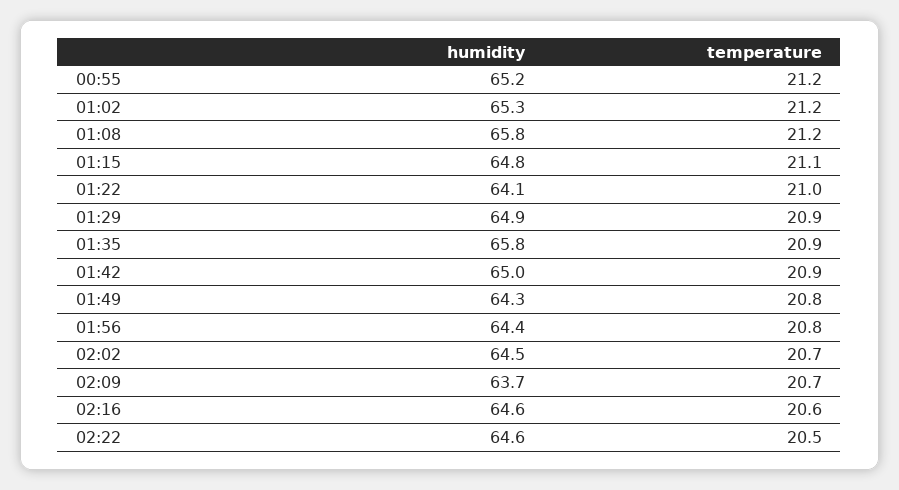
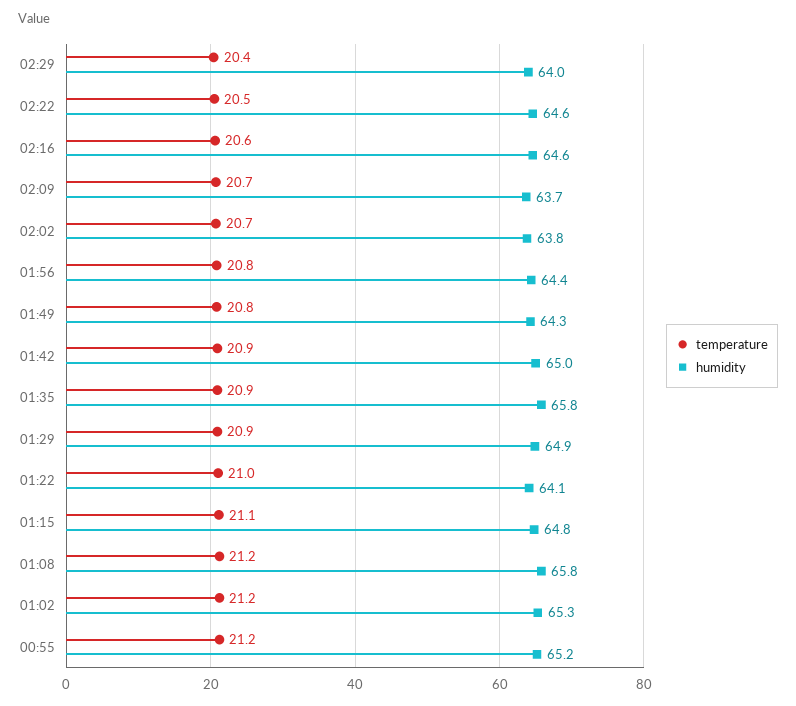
humidity, 02:02: 64.5 -> 63.8
temperature, 02:29: none -> 20.4
humidity, 02:29: none -> 64

